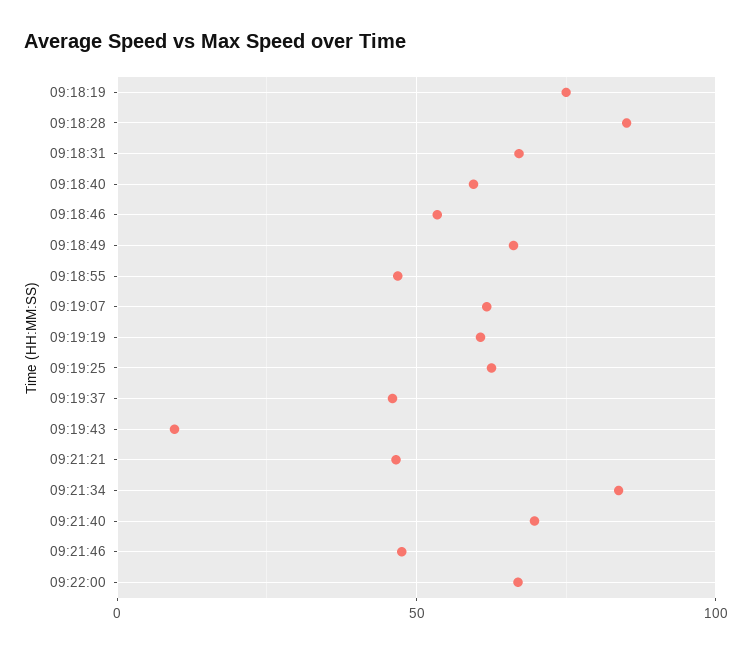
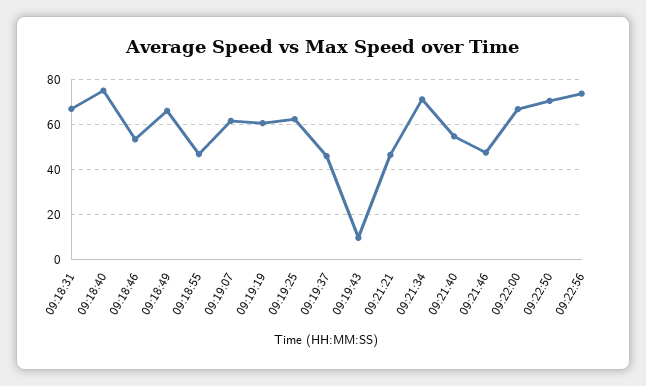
09:18:19: 75 -> none
09:18:28: 85 -> none
09:18:40: 60 -> 75
09:21:34: 85 -> 70
09:21:40: 70 -> 55
09:22:50: none -> 70
09:22:56: none -> 75

